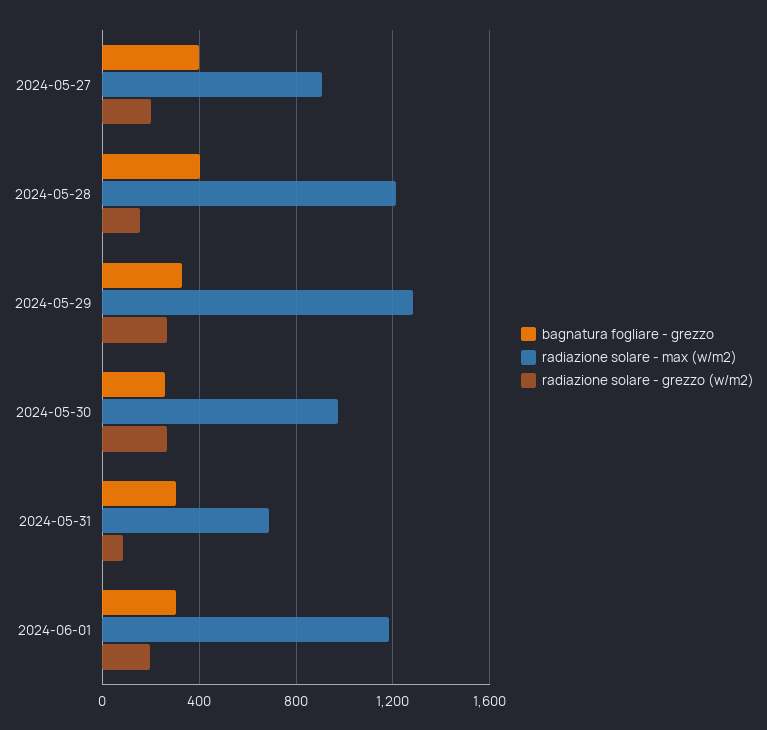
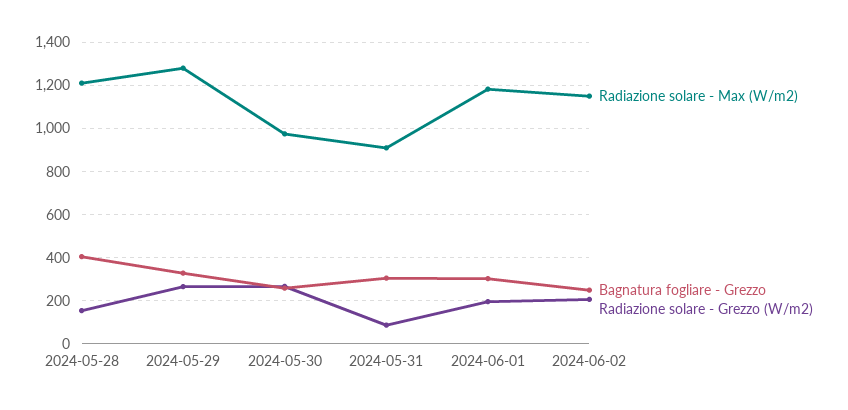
bagnatura fogliare - grezzo, 2024-05-27: 400 -> none
radiazione solare - max (w/m2), 2024-05-27: 900 -> none
radiazione solare - grezzo (w/m2), 2024-05-27: 200 -> none
radiazione solare - max (w/m2), 2024-05-31: 700 -> 900
radiazione solare - max (w/m2), 2024-06-02: none -> 1150
bagnatura fogliare - grezzo, 2024-06-02: none -> 250
radiazione solare - grezzo (w/m2), 2024-06-02: none -> 200

